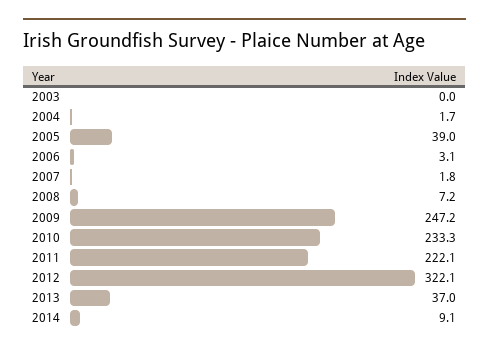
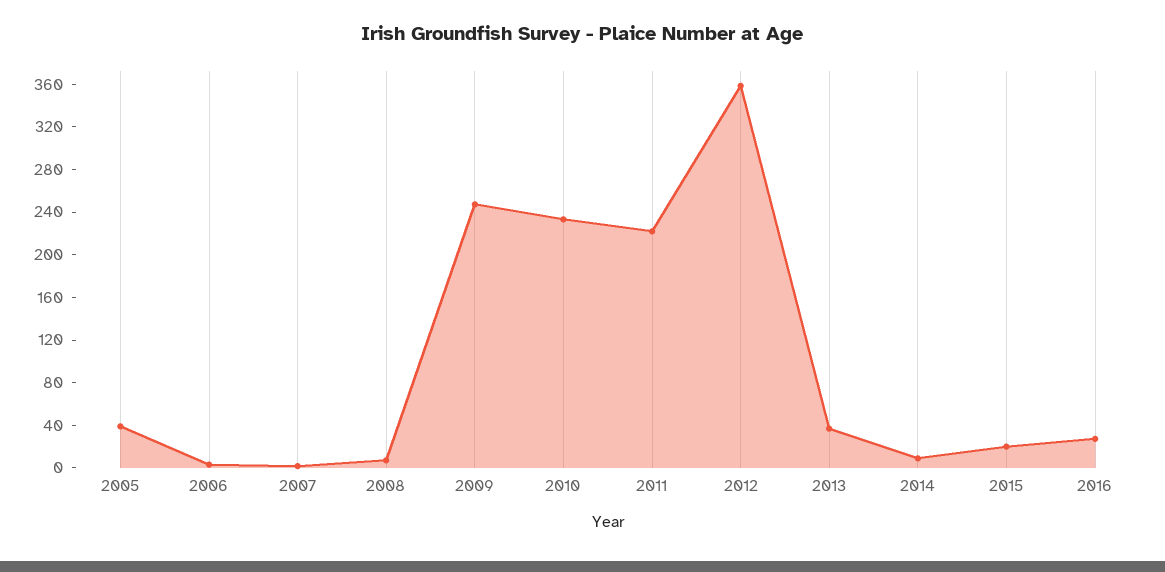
2003: 0 -> none
2004: 1.7 -> none
2012: 322.1 -> 360
2015: none -> 20
2016: none -> 30

